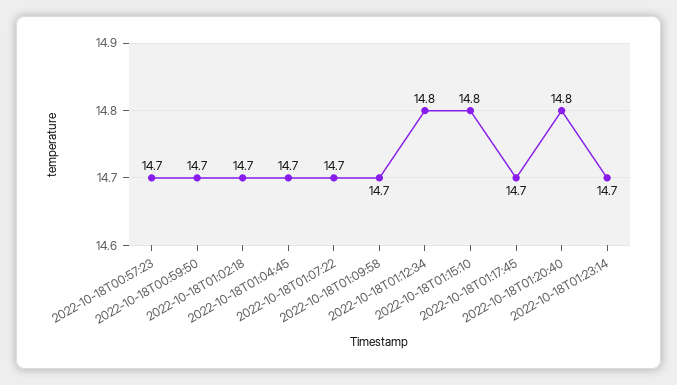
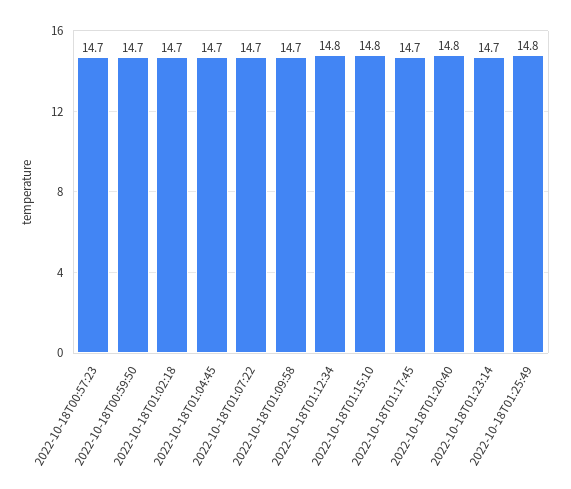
2022-10-18T01:25:49: none -> 14.8

